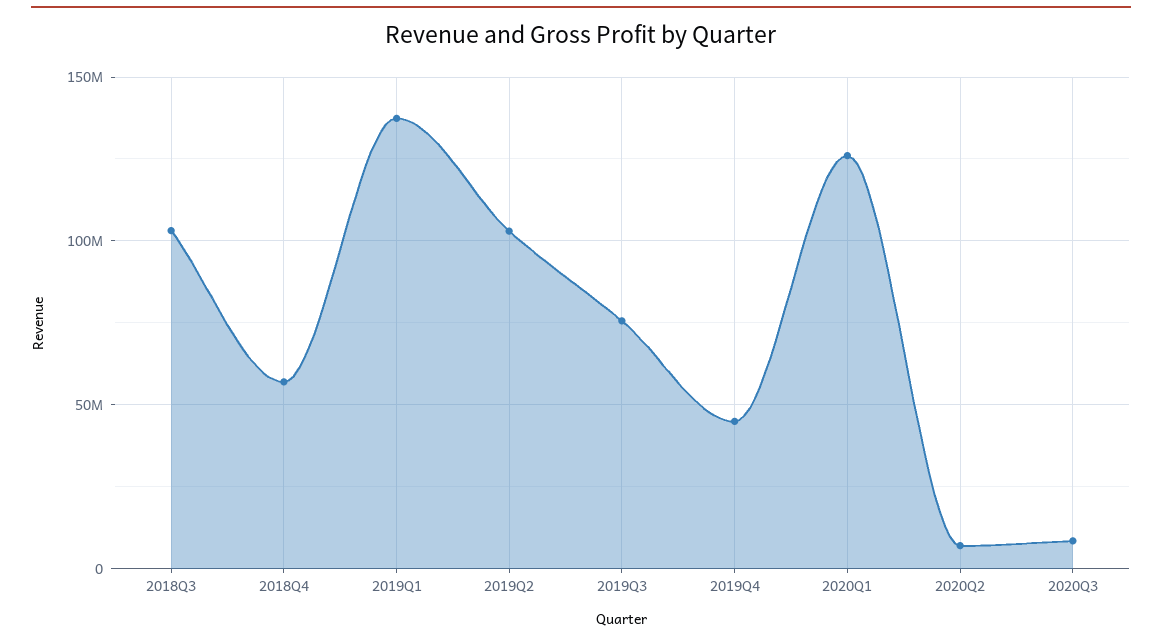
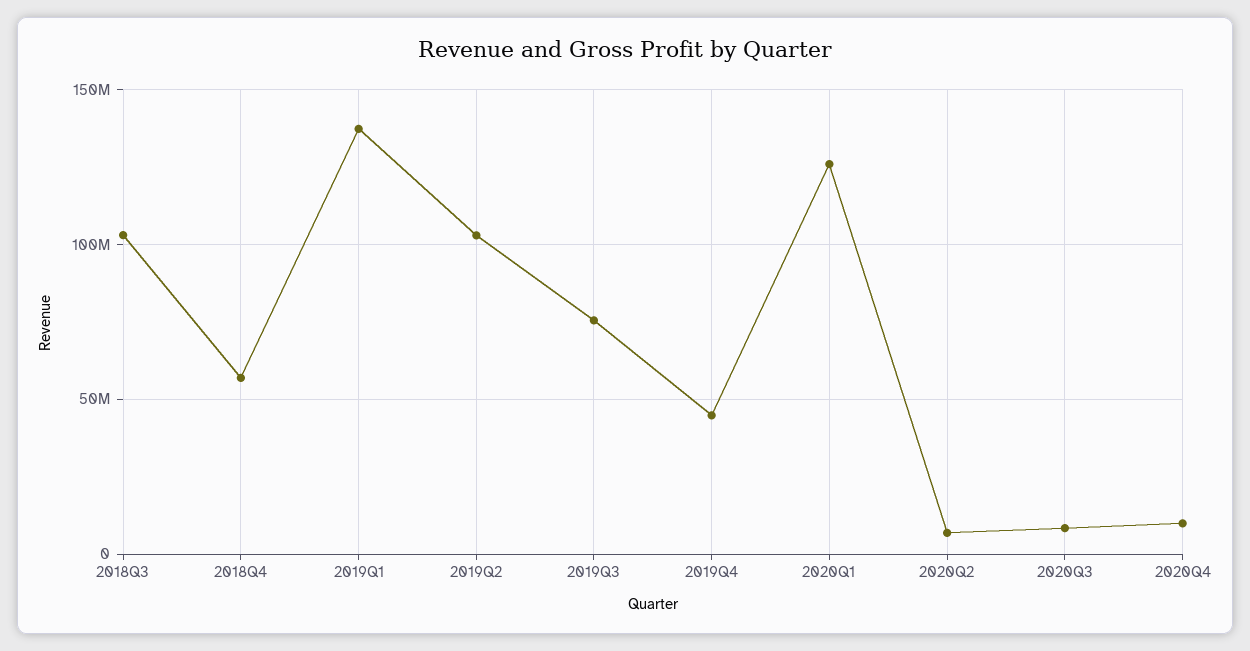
2020Q4: none -> 10000000

